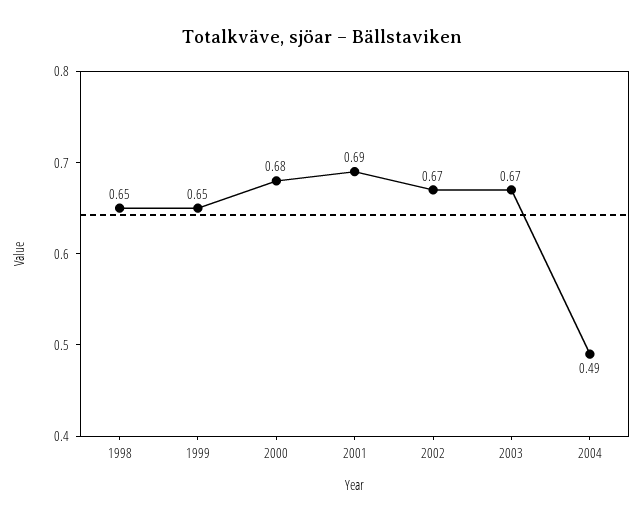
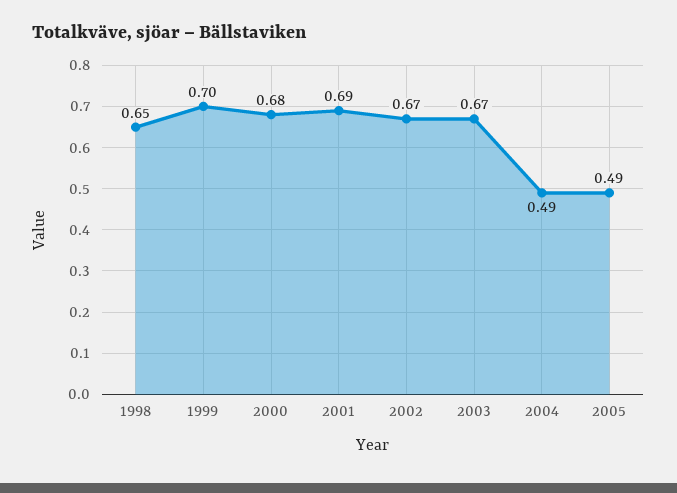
1999: 0.65 -> 0.7
2005: none -> 0.49

